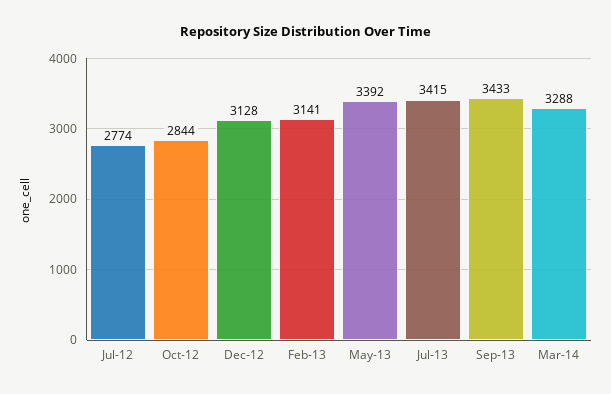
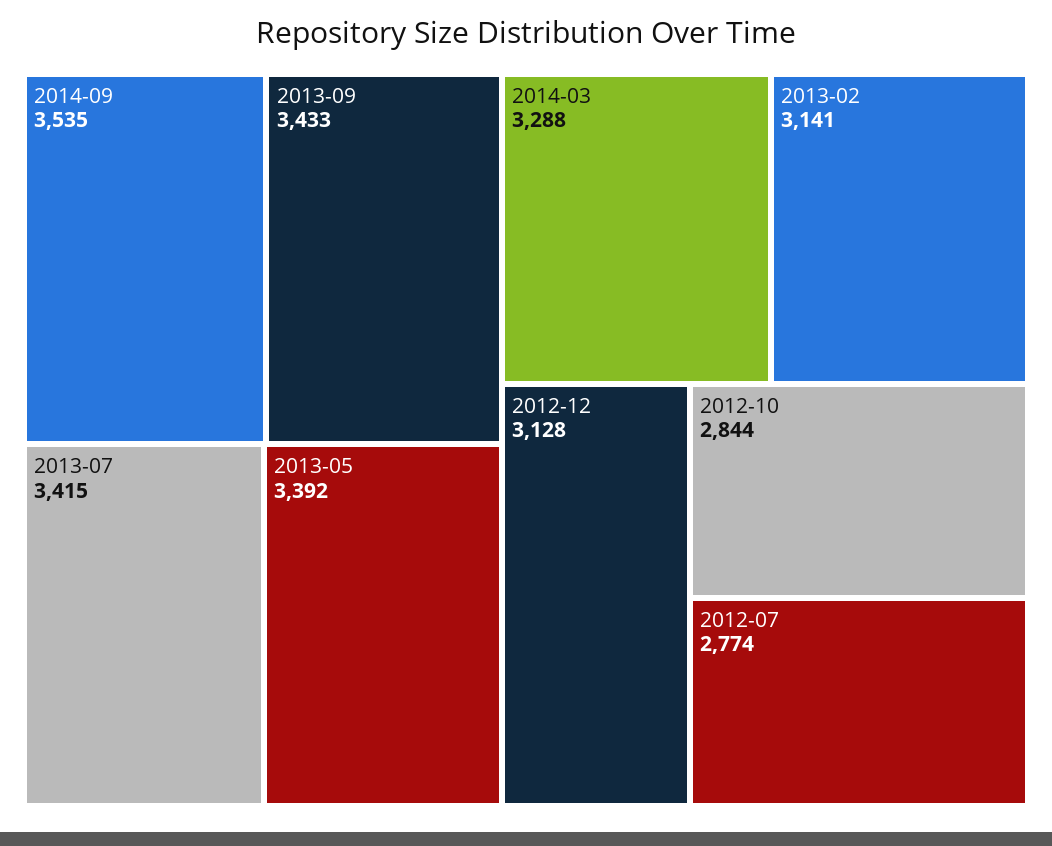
2014-09: none -> 3535

